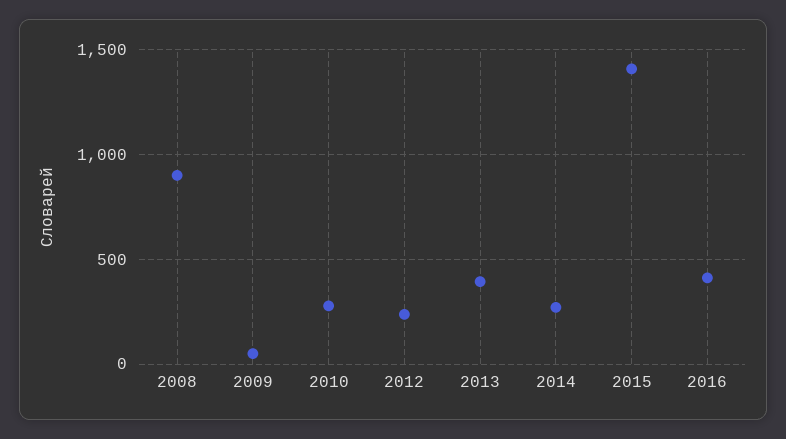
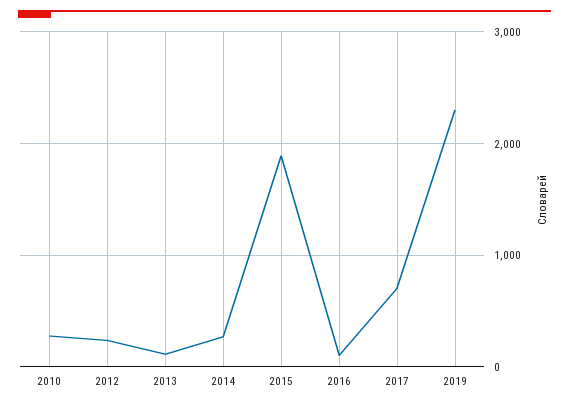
2008: 900 -> none
2009: 50 -> none
2013: 400 -> 100
2015: 1400 -> 1900
2016: 400 -> 100
2017: none -> 700
2019: none -> 2300

